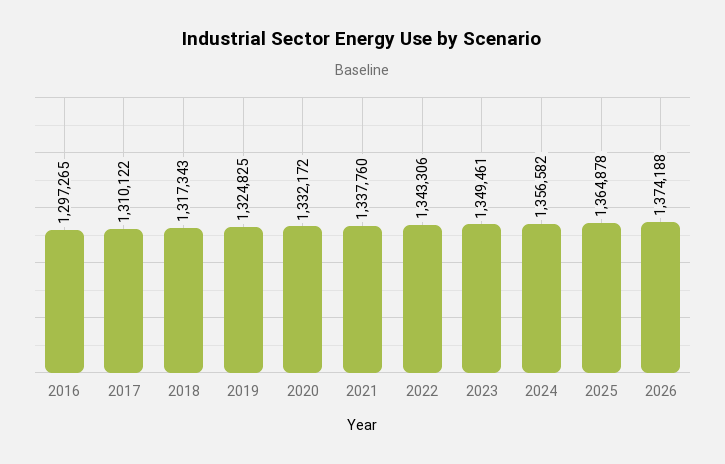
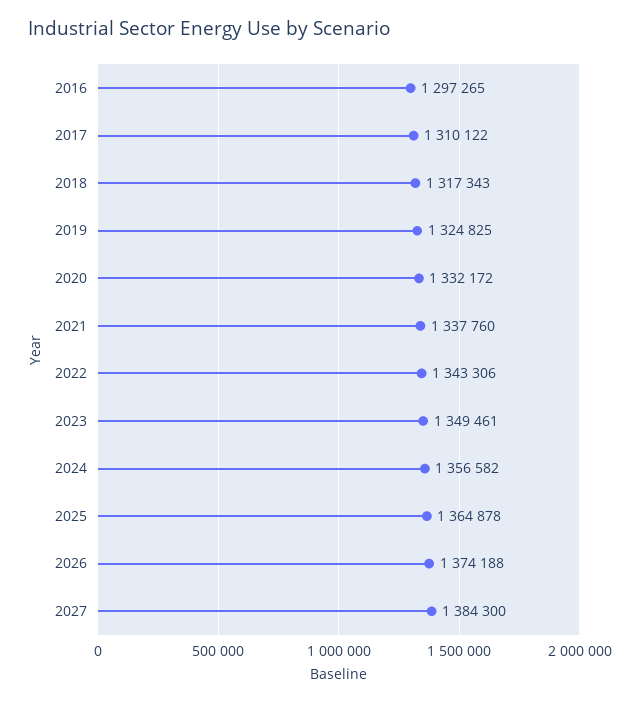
2027: none -> 1384300

